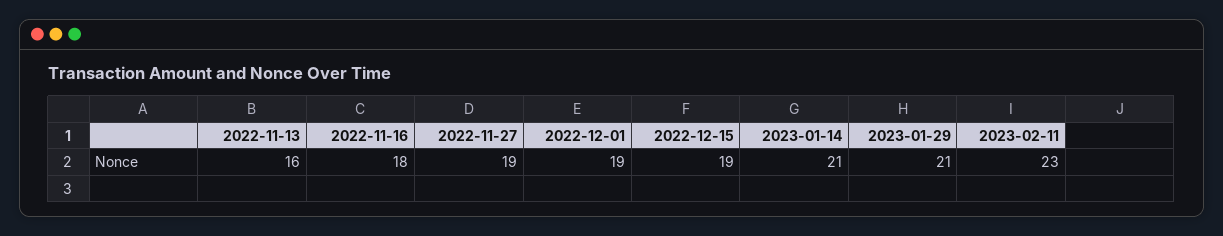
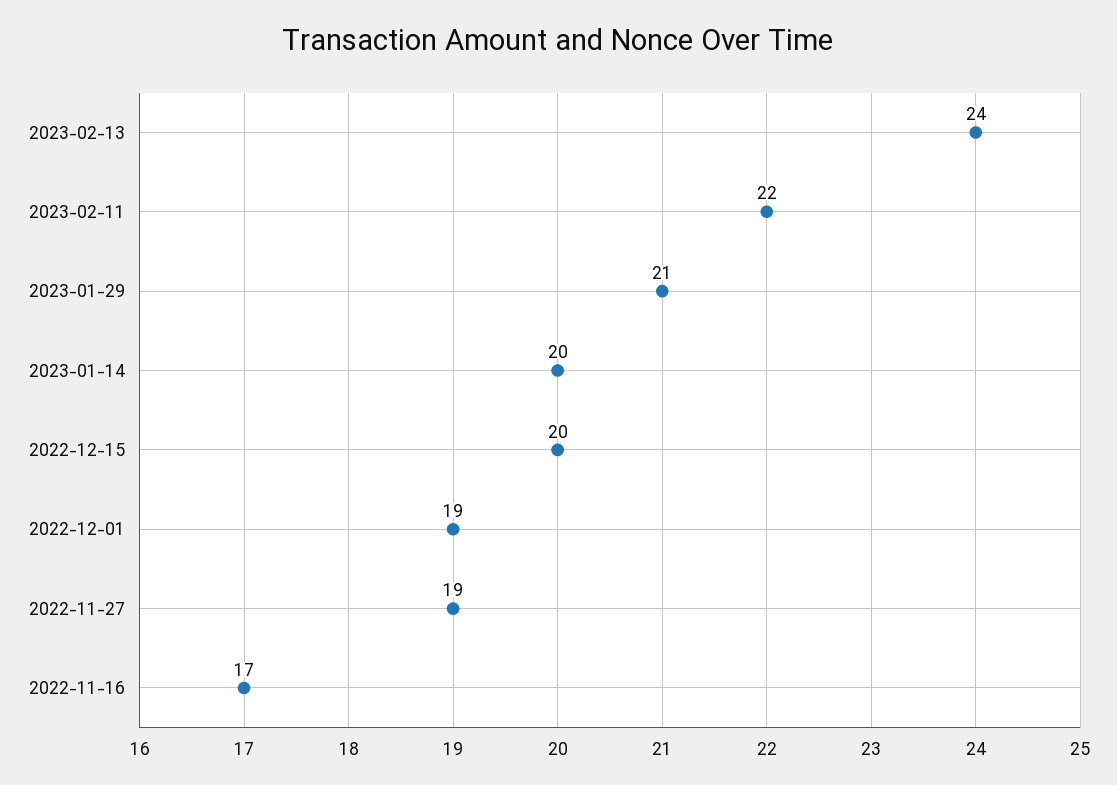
2022-11-13: 16 -> none
2022-11-16: 18 -> 17
2022-12-15: 19 -> 20
2023-01-14: 21 -> 20
2023-02-11: 23 -> 22
2023-02-13: none -> 24

